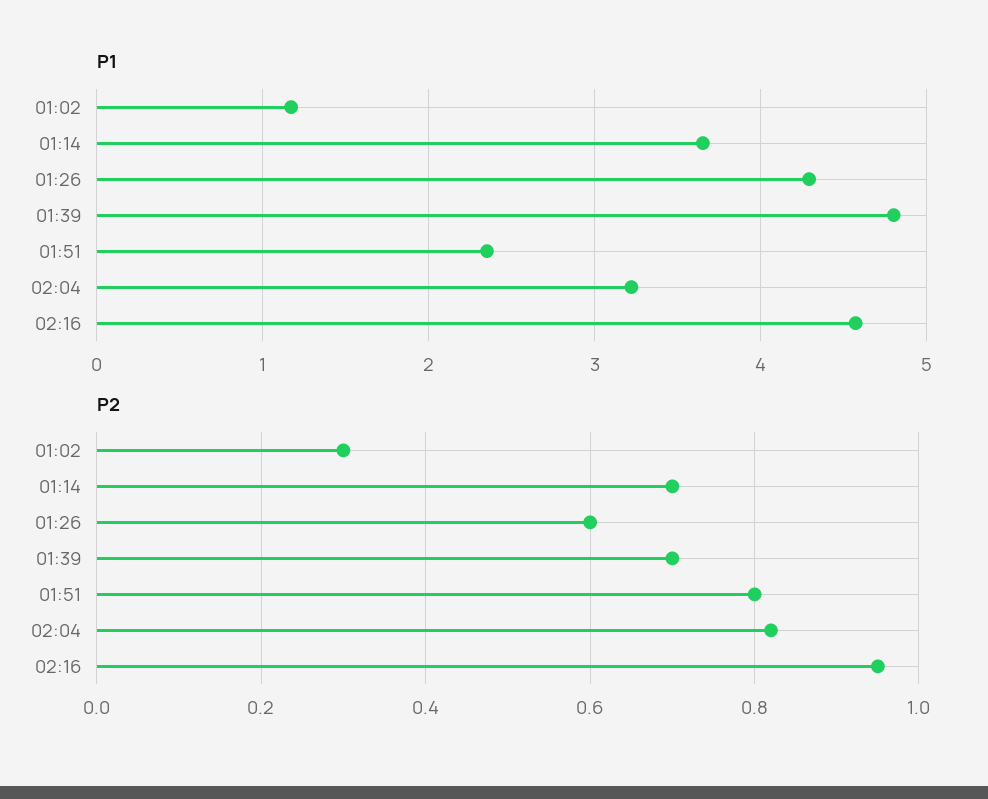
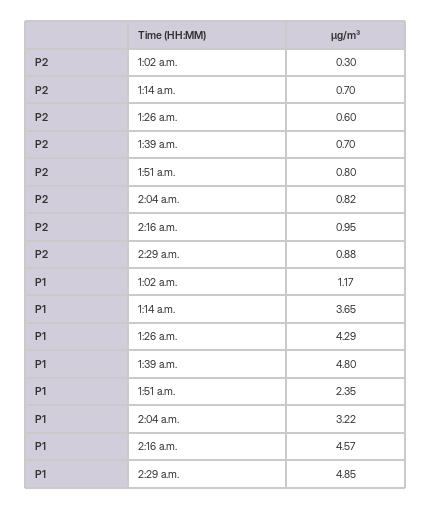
P2, 2:29 a.m.: none -> 0.88
P1, 2:29 a.m.: none -> 4.85

